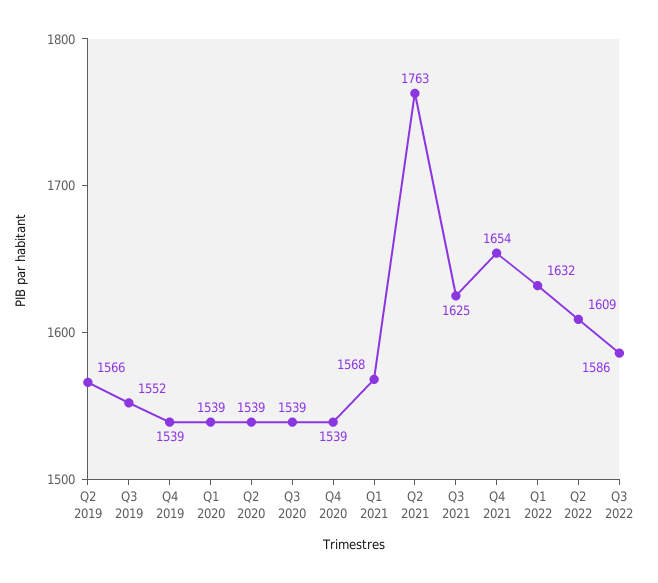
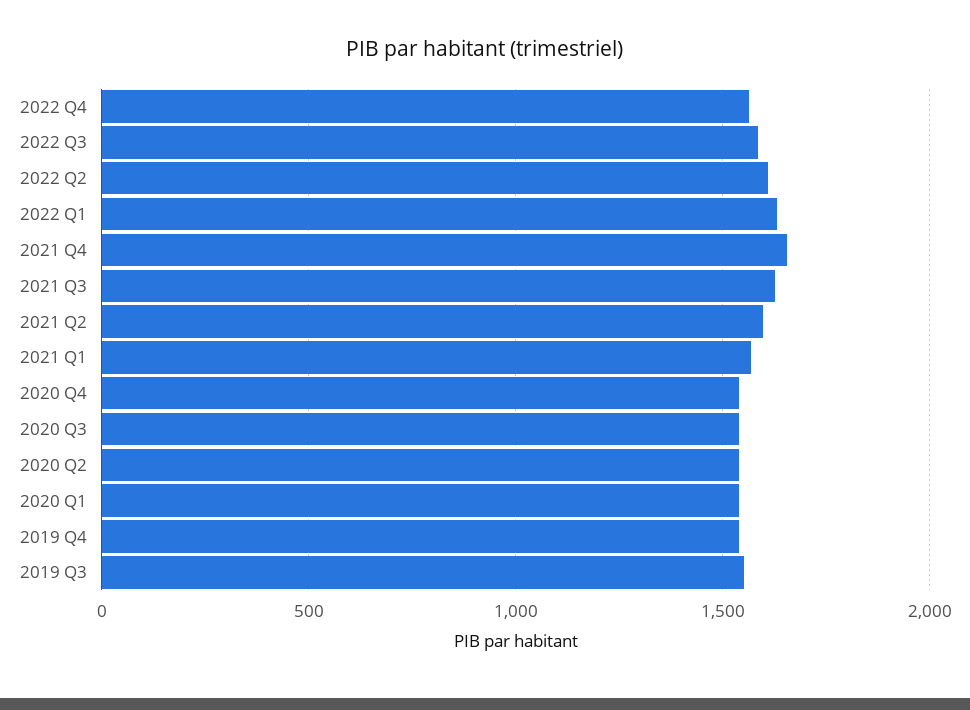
Q2 2019: 1566 -> none
Q2 2021: 1763 -> 1600
2022 Q4: none -> 1550

